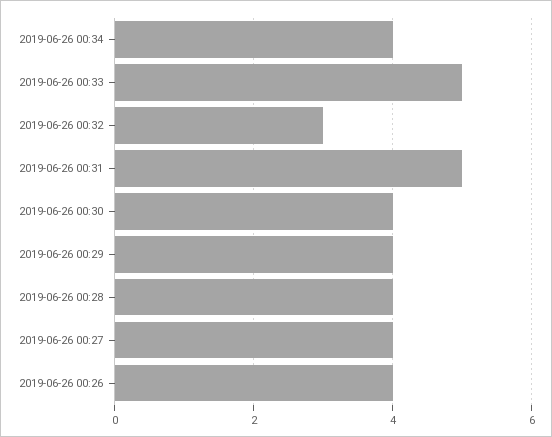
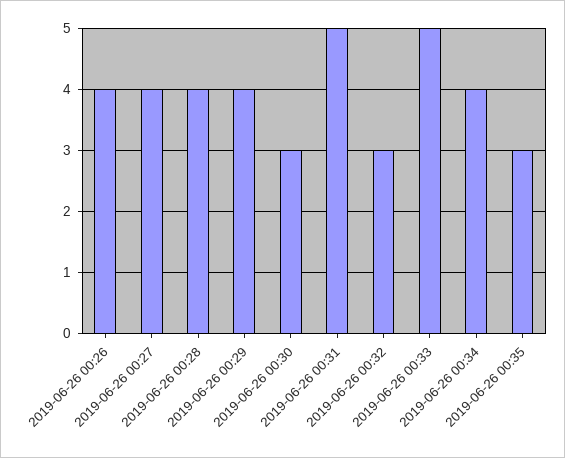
2019-06-26 00:30: 4 -> 3
2019-06-26 00:35: none -> 3

